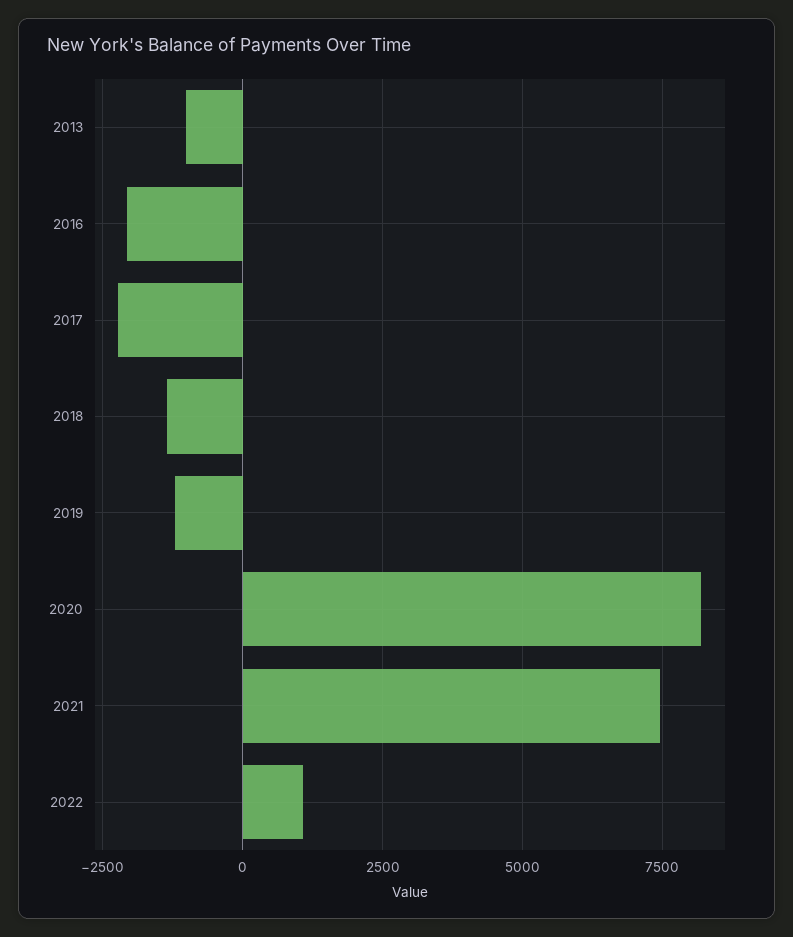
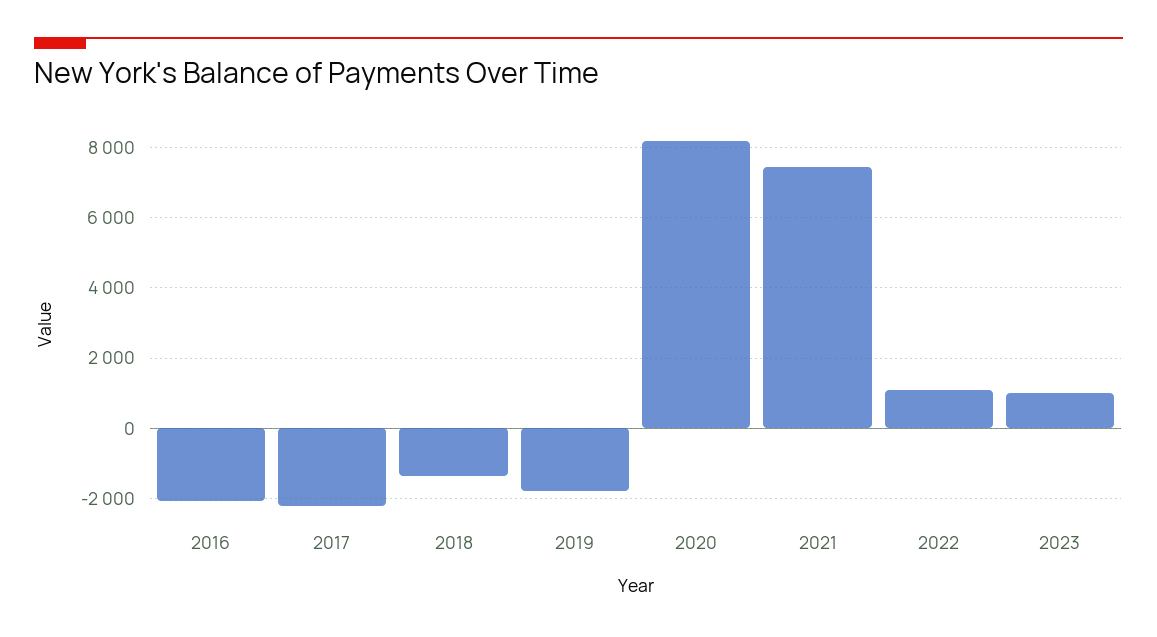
2013: -1000 -> none
2019: -1250 -> -1800
2023: none -> 1000

